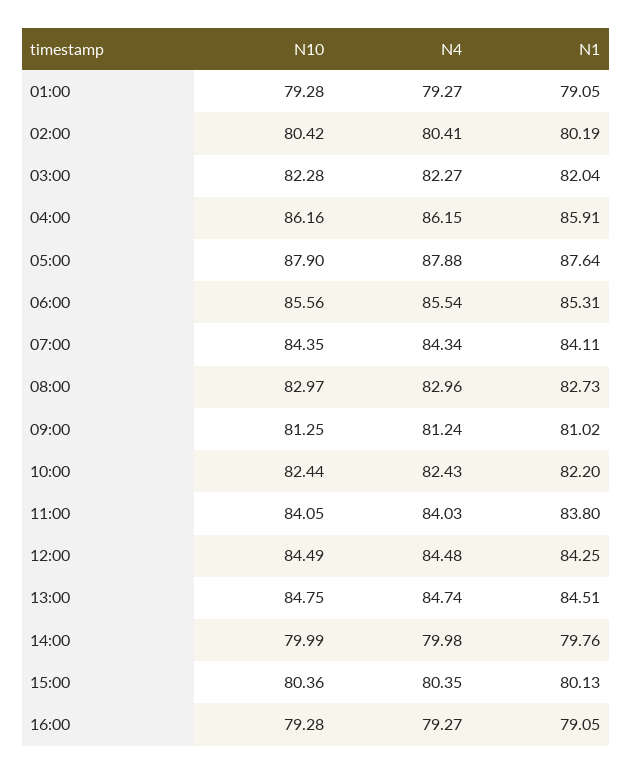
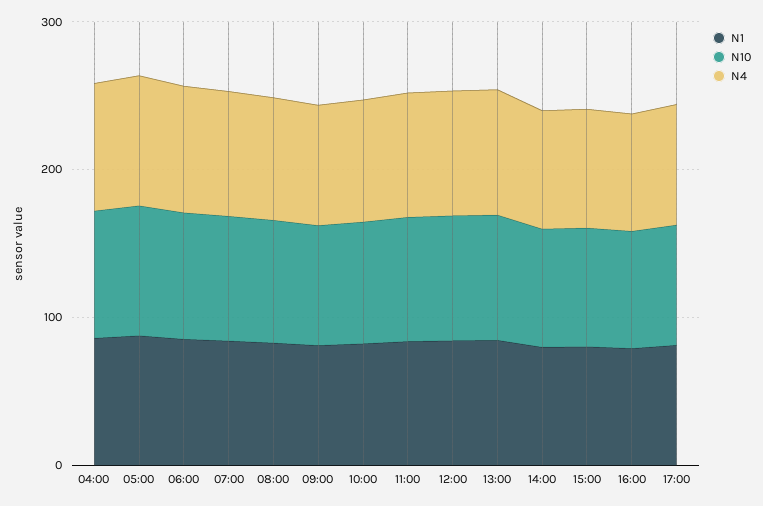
N10, 01:00: 79.28 -> none
N4, 01:00: 79.27 -> none
N1, 01:00: 79.05 -> none
N10, 02:00: 80.42 -> none
N4, 02:00: 80.41 -> none
N1, 02:00: 80.19 -> none
N10, 03:00: 82.28 -> none
N4, 03:00: 82.27 -> none
N1, 03:00: 82.04 -> none
N1, 17:00: none -> 80
N10, 17:00: none -> 80
N4, 17:00: none -> 80

